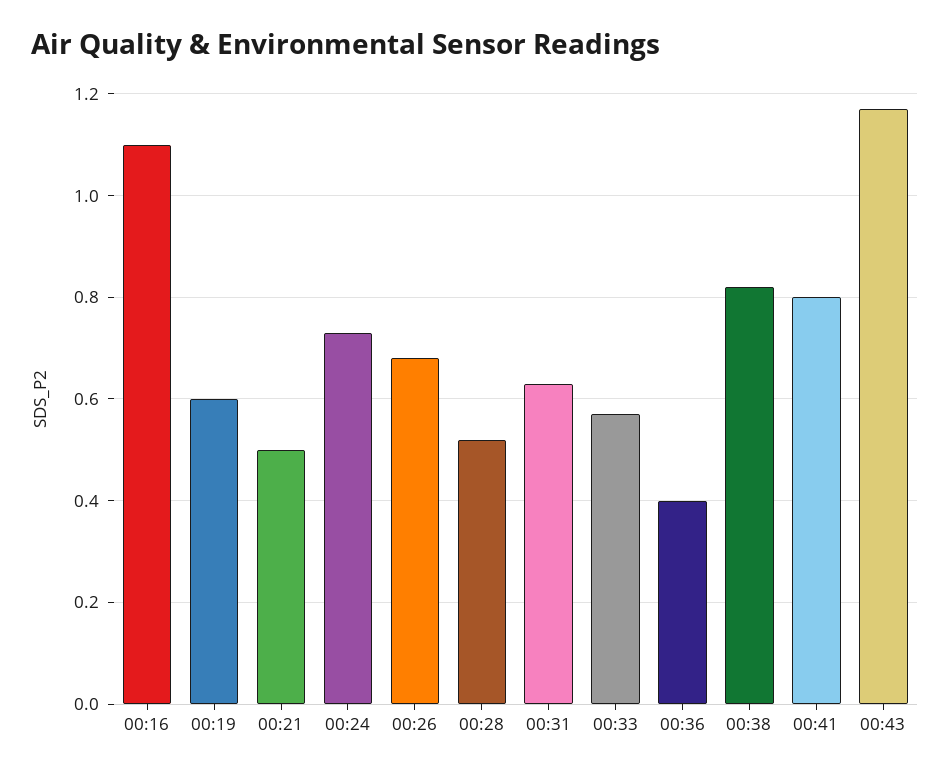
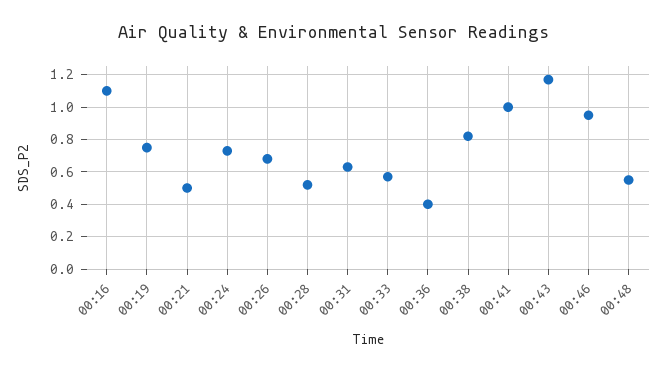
00:19: 0.6 -> 0.75
00:41: 0.8 -> 1
00:46: none -> 0.95
00:48: none -> 0.55

